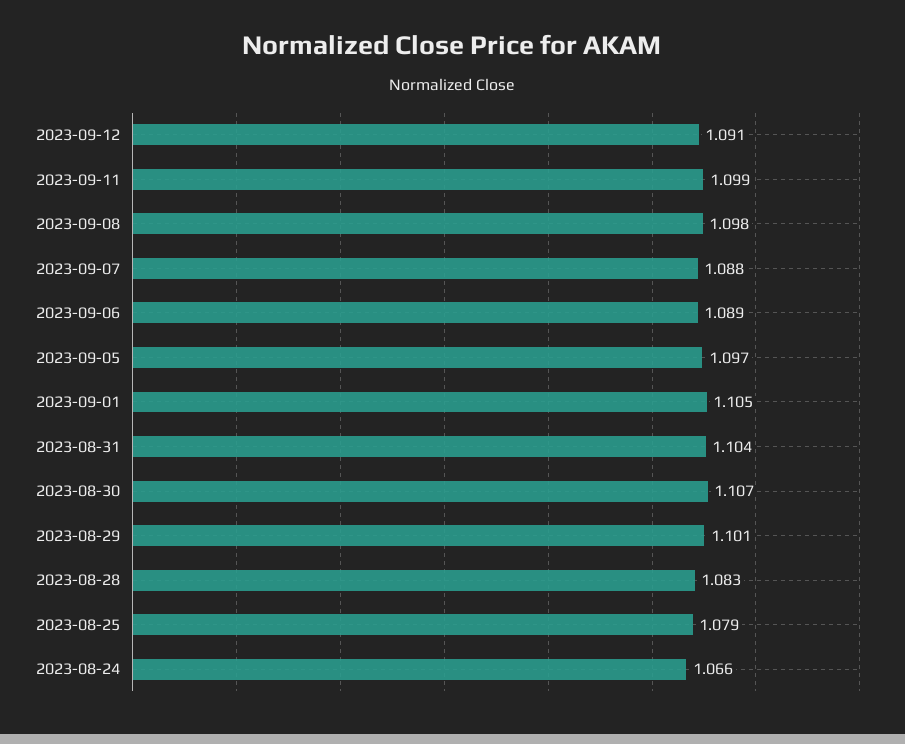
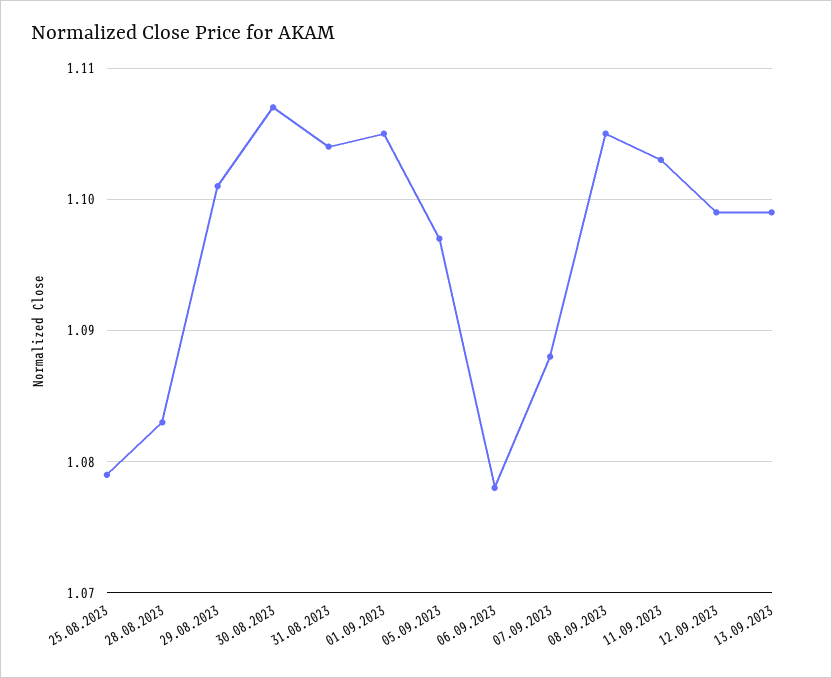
2023-09-12: 1.091 -> 1.099
2023-09-11: 1.099 -> 1.103
2023-09-08: 1.098 -> 1.105
2023-09-06: 1.089 -> 1.078
2023-08-24: 1.066 -> none
13.09.2023: none -> 1.099

